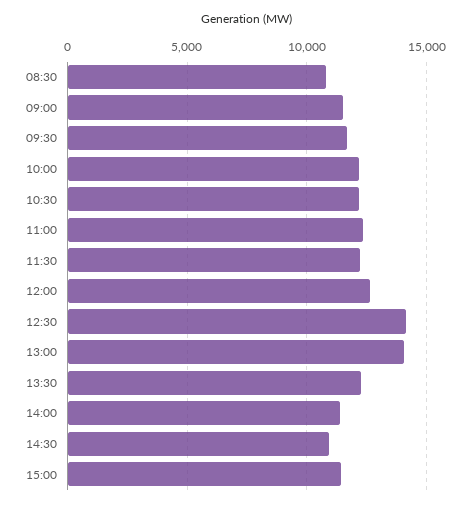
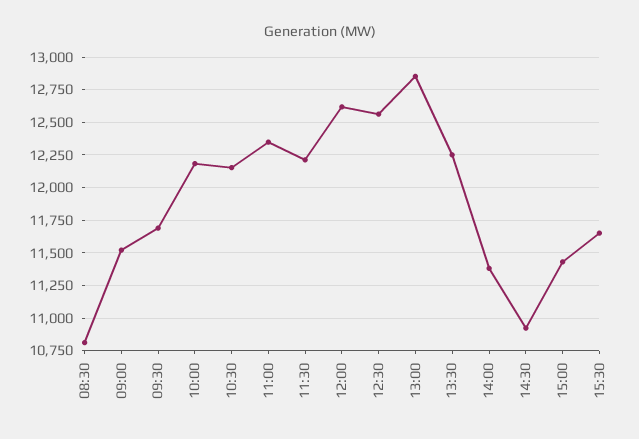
12:30: 14000 -> 12550
13:00: 14000 -> 12850
15:30: none -> 11650

